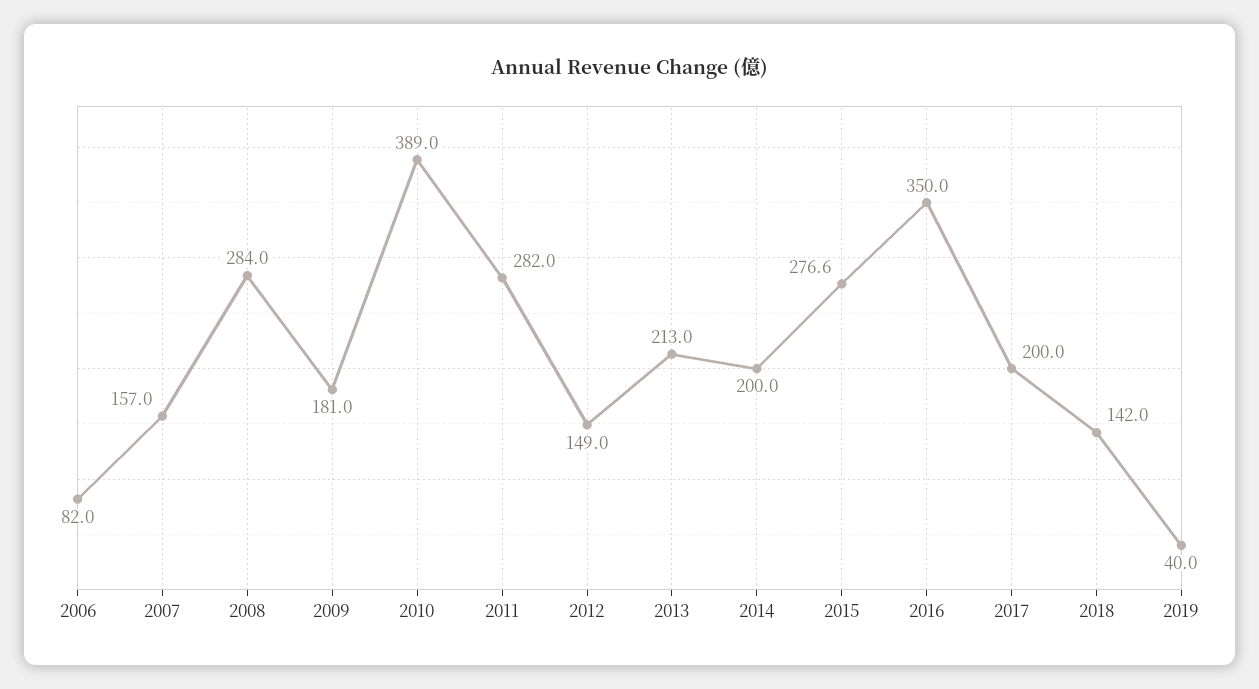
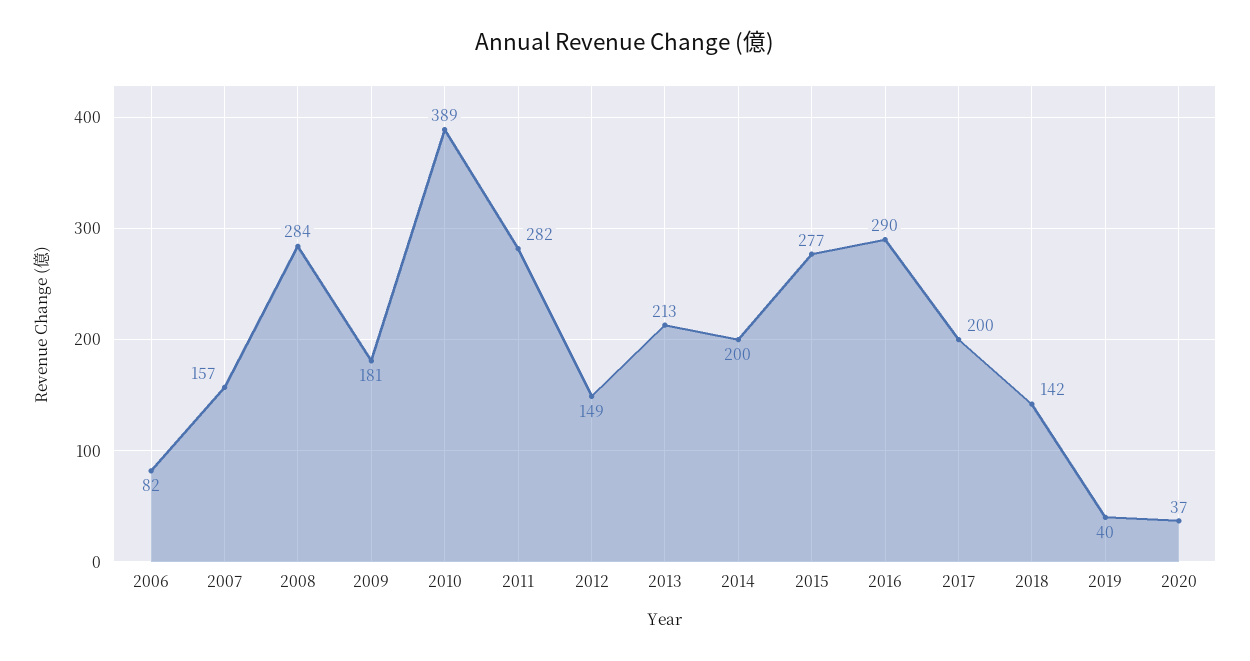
2016: 350 -> 290
2020: none -> 37

